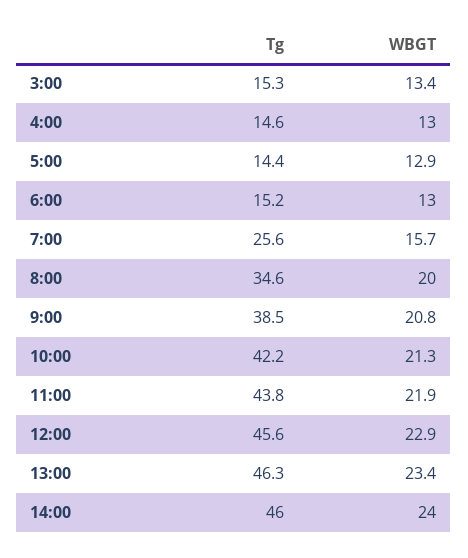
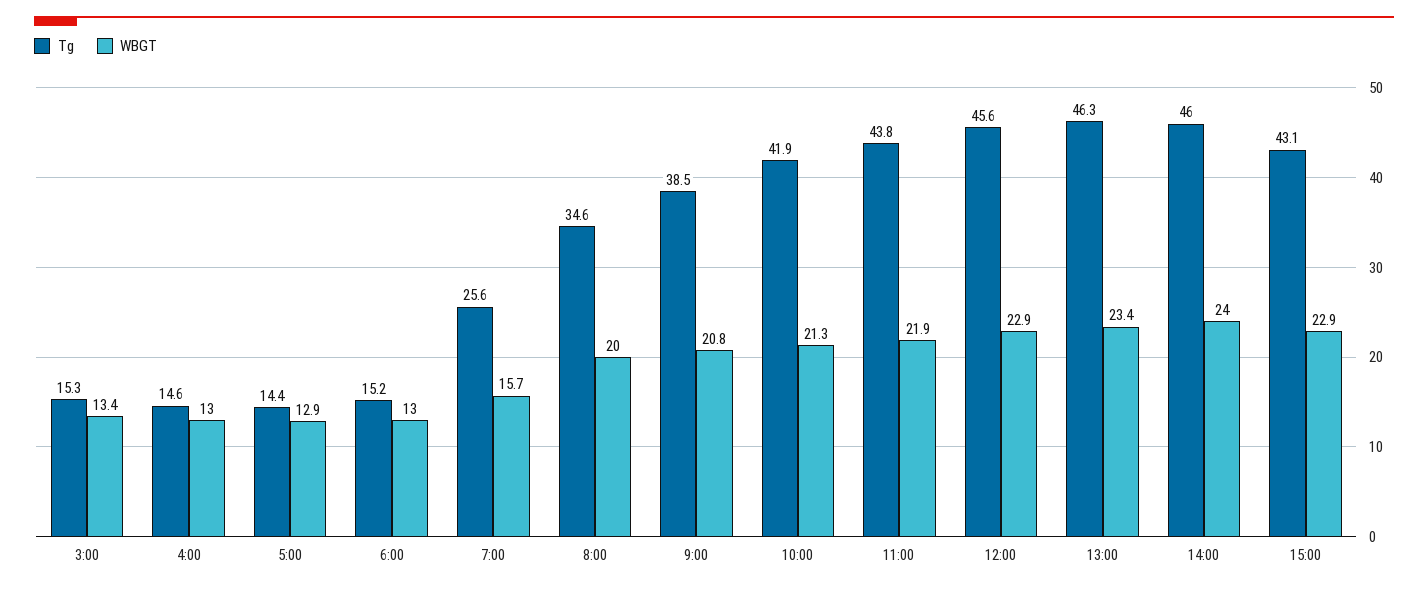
Tg, 10:00: 42.2 -> 41.9
Tg, 15:00: none -> 43.1
WBGT, 15:00: none -> 22.9

